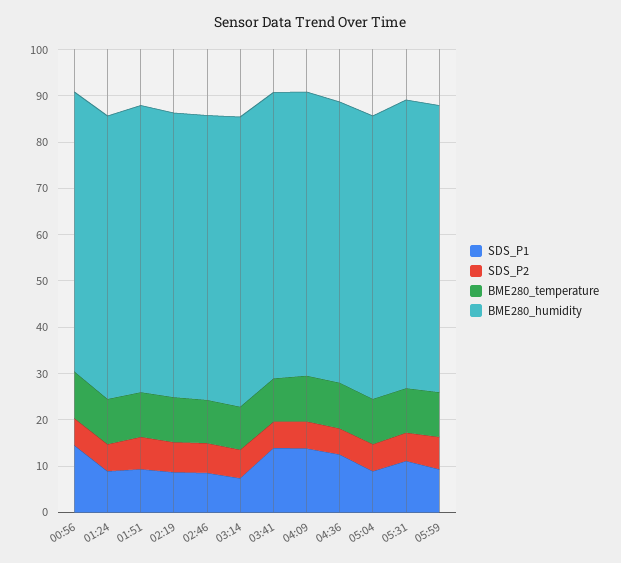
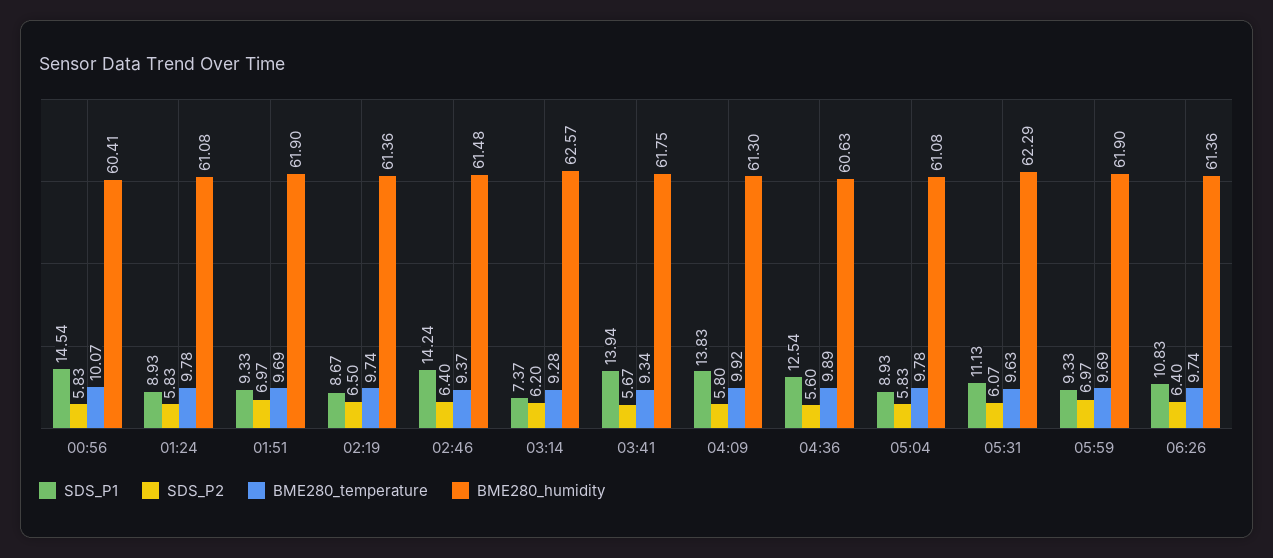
SDS_P1, 02:46: 8 -> 14.24
SDS_P1, 06:26: none -> 10.83
SDS_P2, 06:26: none -> 6.4
BME280_temperature, 06:26: none -> 9.74
BME280_humidity, 06:26: none -> 61.36

